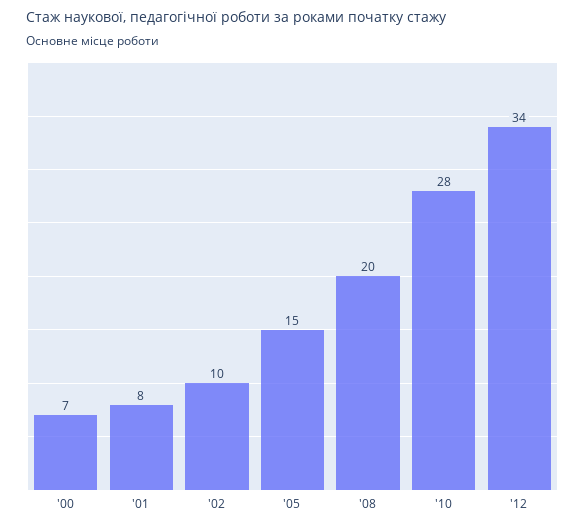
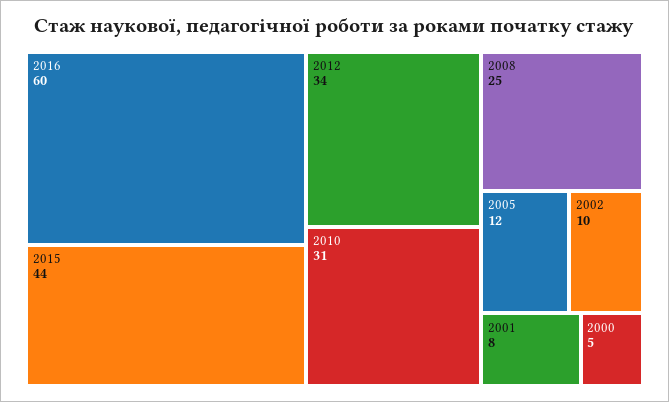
'00: 7 -> 5
'05: 15 -> 12
'08: 20 -> 25
'10: 28 -> 31
2016: none -> 60
2015: none -> 44

